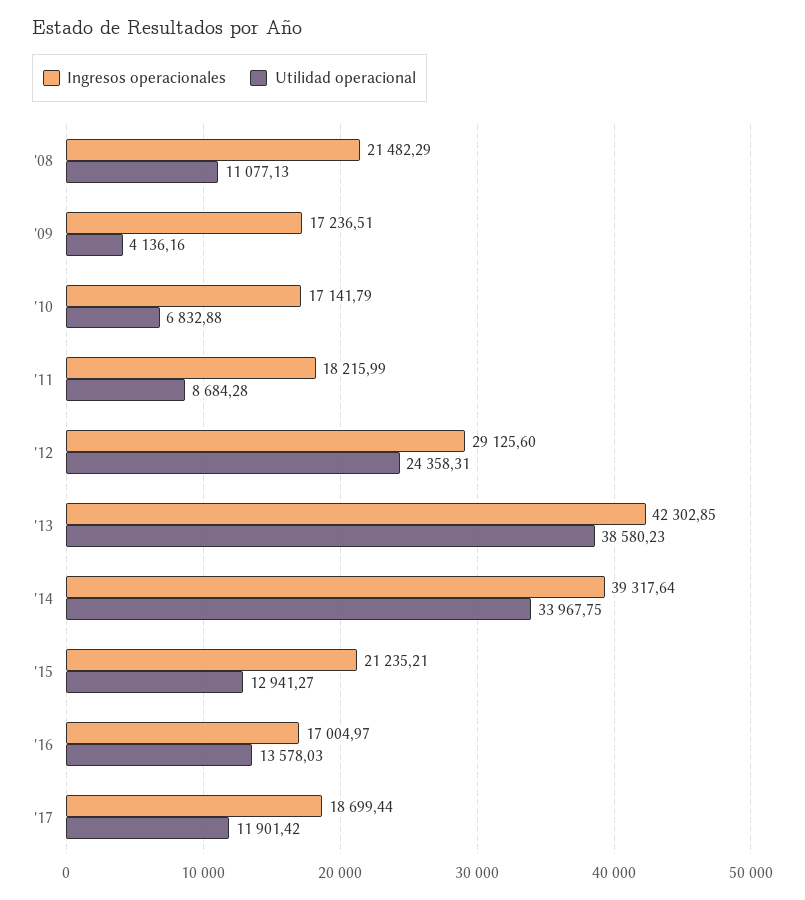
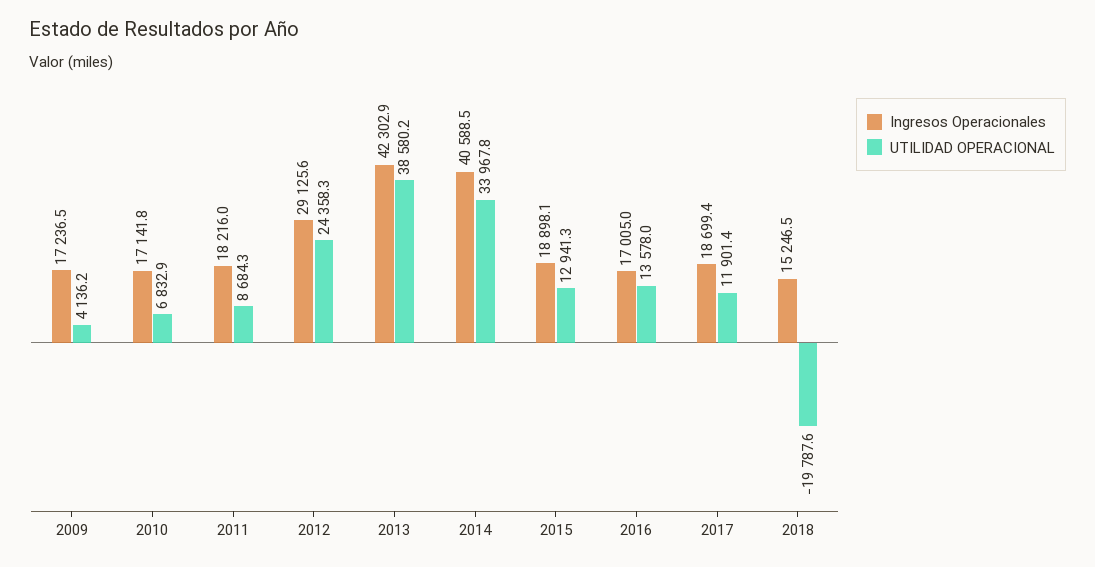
Ingresos operacionales, '08: 21482.29 -> none
Utilidad operacional, '08: 11077.13 -> none
Ingresos operacionales, '14: 39317.64 -> 40588.5
Ingresos operacionales, '15: 21235.21 -> 18898.1
Ingresos operacionales, 2018: none -> 15246.5
Utilidad operacional, 2018: none -> -19787.6

